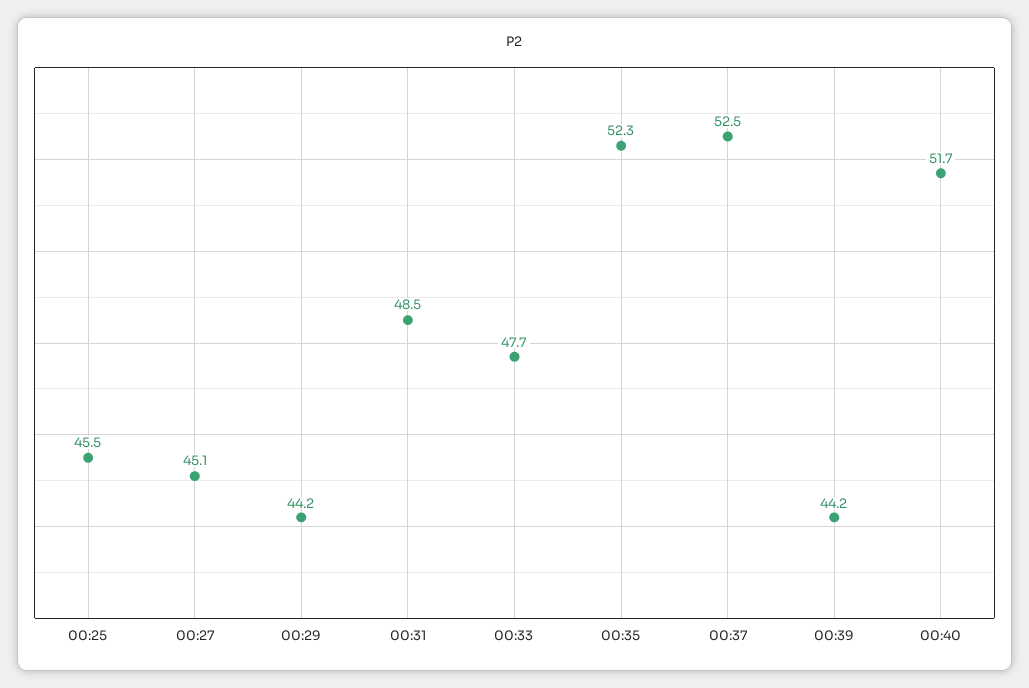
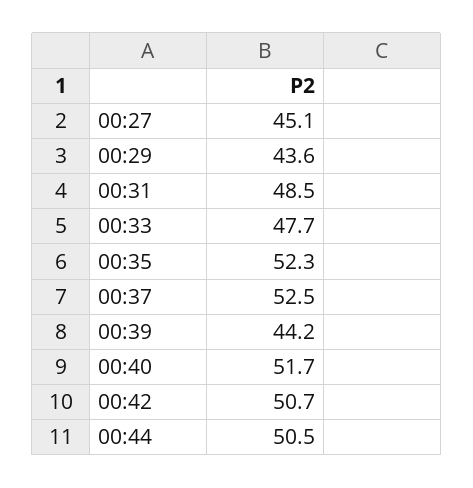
00:25: 45.5 -> none
00:29: 44.2 -> 43.6
00:42: none -> 50.7
00:44: none -> 50.5

